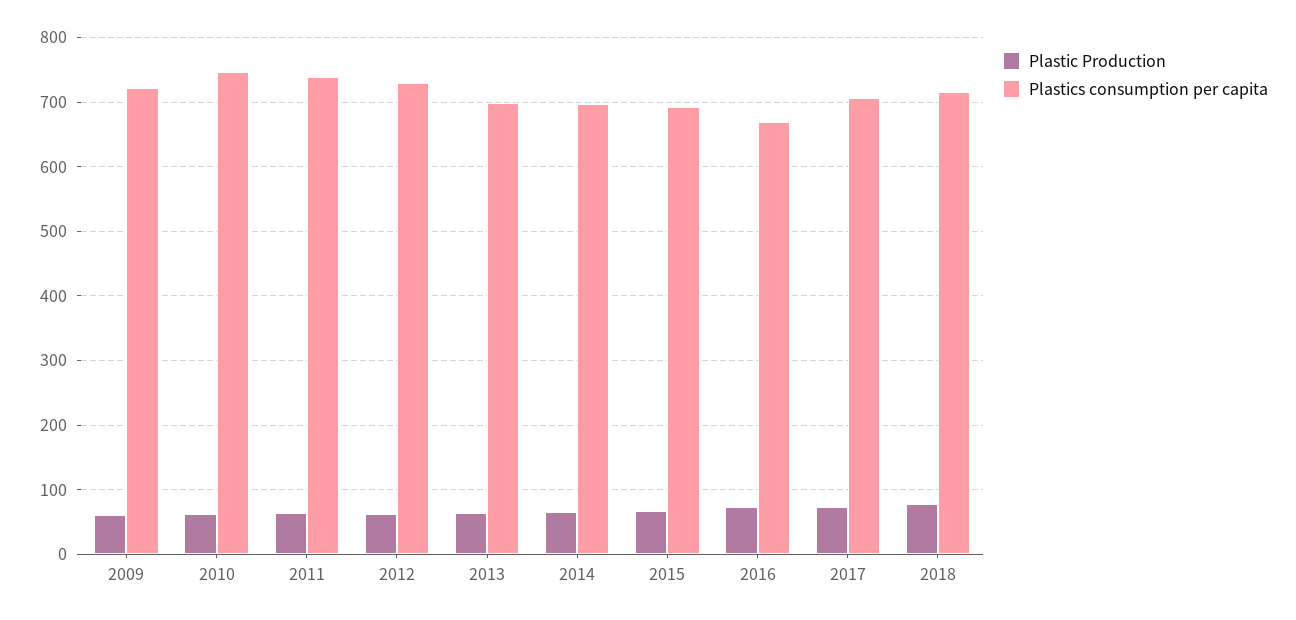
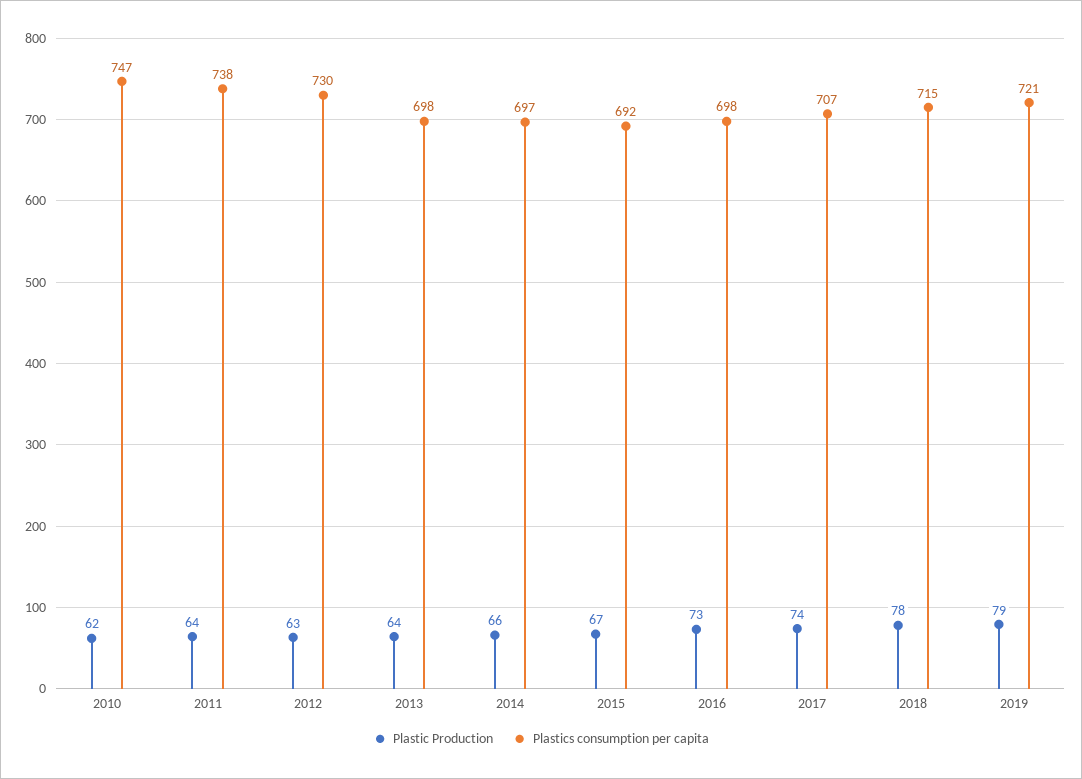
Plastic Production, 2009: 60 -> none
Plastics consumption per capita, 2009: 720 -> none
Plastics consumption per capita, 2016: 670 -> 698
Plastic Production, 2019: none -> 79
Plastics consumption per capita, 2019: none -> 721

